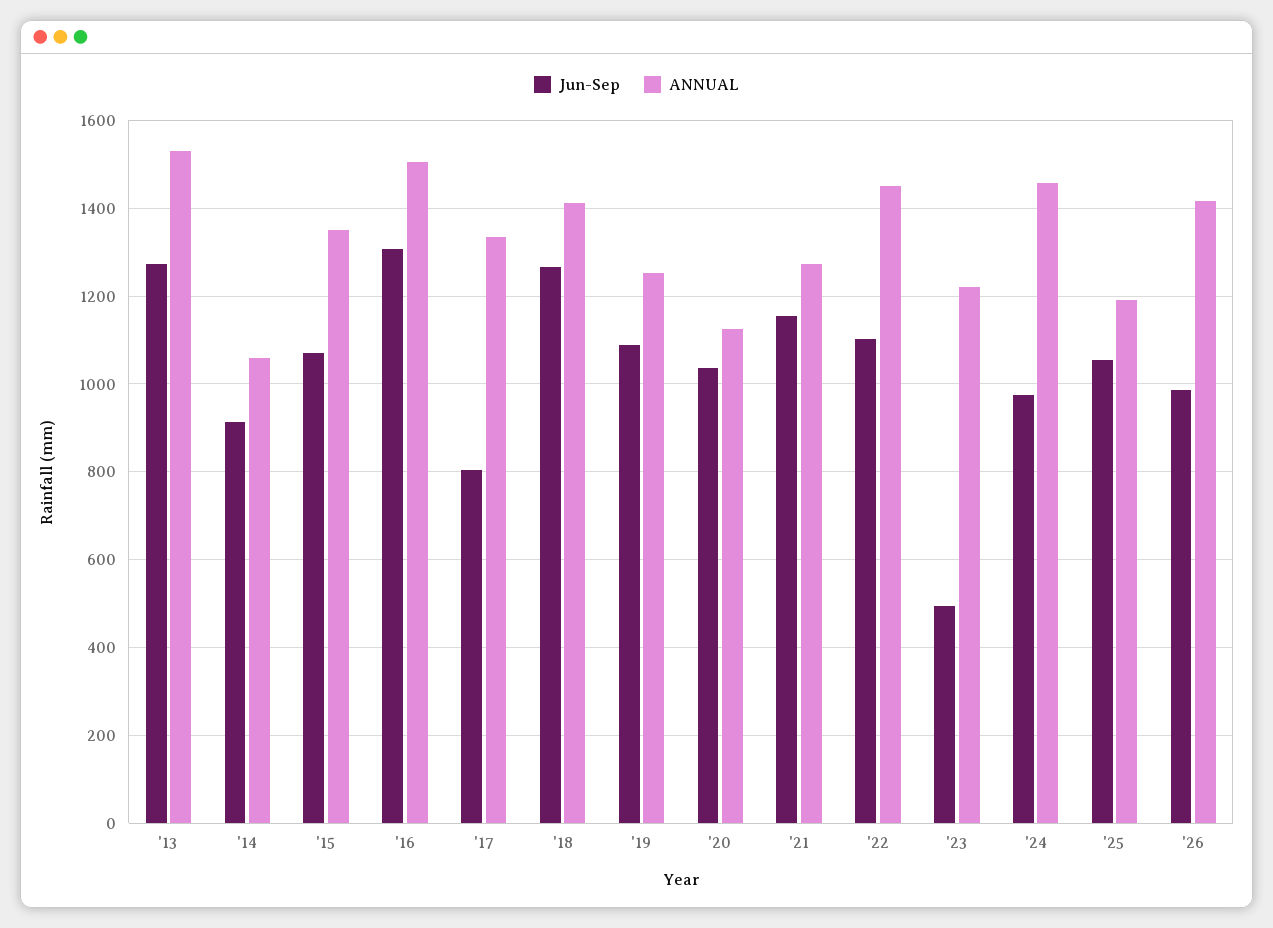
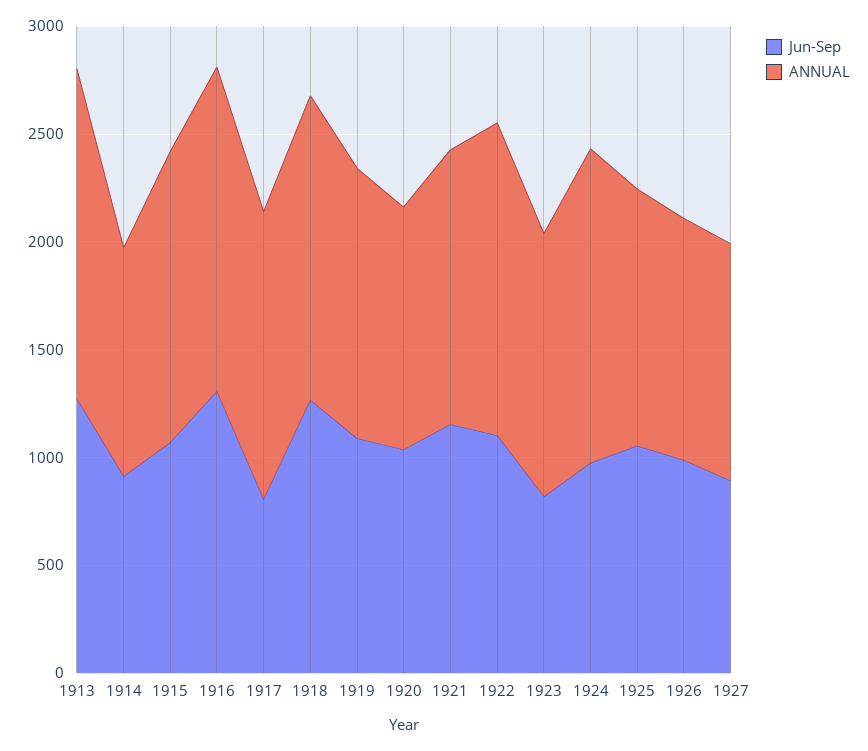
Jun-Sep, '23: 500 -> 800
ANNUAL, '26: 1420 -> 1100
Jun-Sep, 1927: none -> 900
ANNUAL, 1927: none -> 1100

